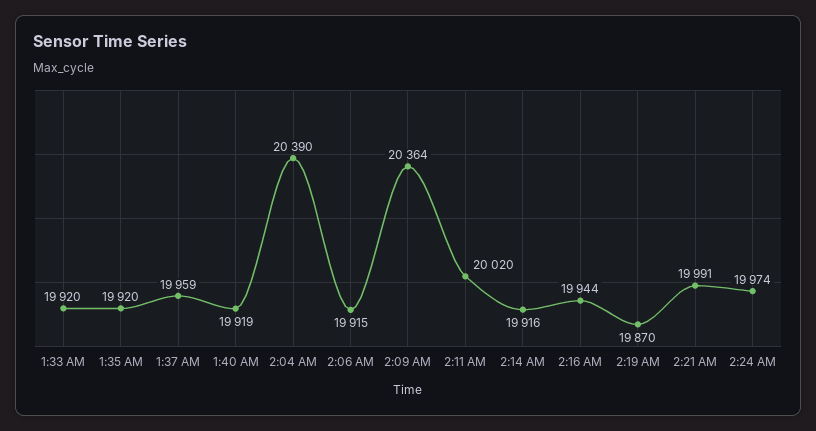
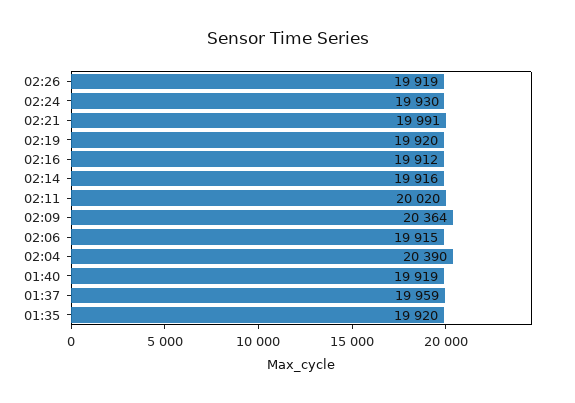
1:33 AM: 19920 -> none
2:16 AM: 19944 -> 19912
2:19 AM: 19870 -> 19920
2:24 AM: 19974 -> 19930
02:26: none -> 19919

